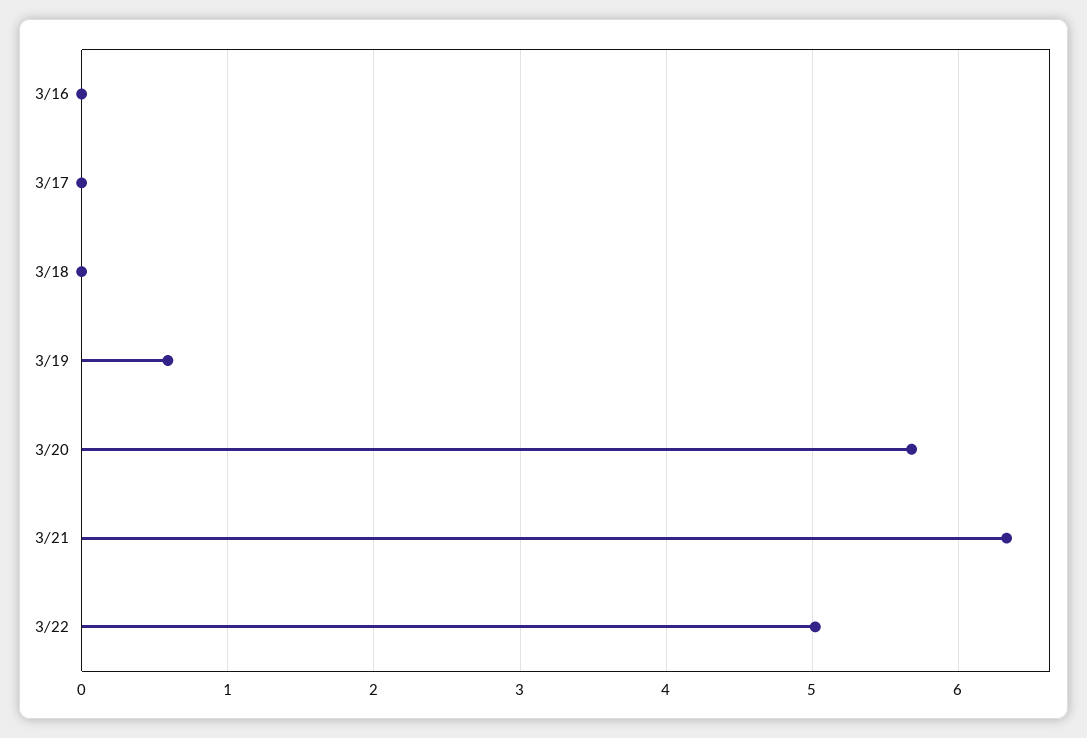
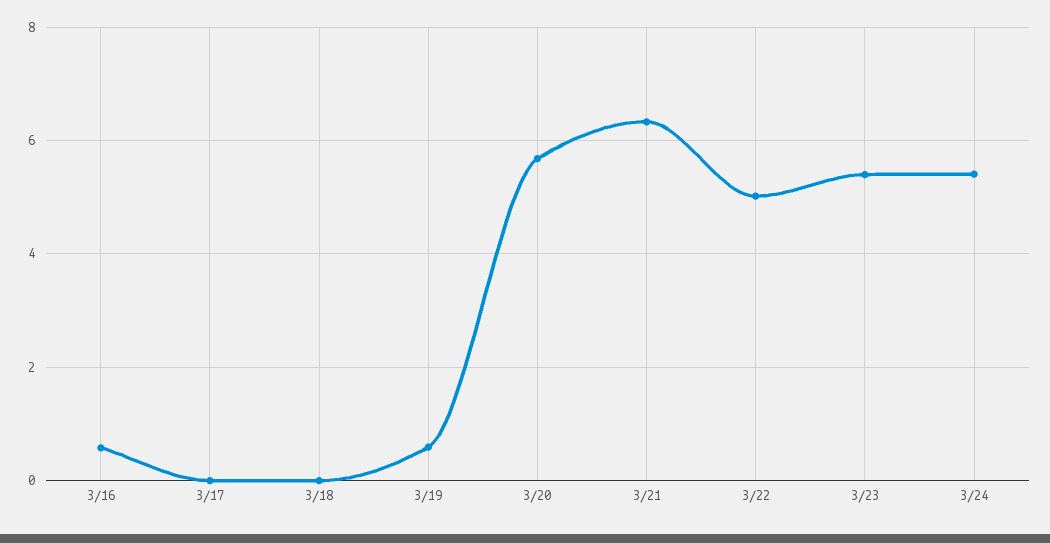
3/16: 0 -> 0.6
3/23: none -> 5.4
3/24: none -> 5.4

